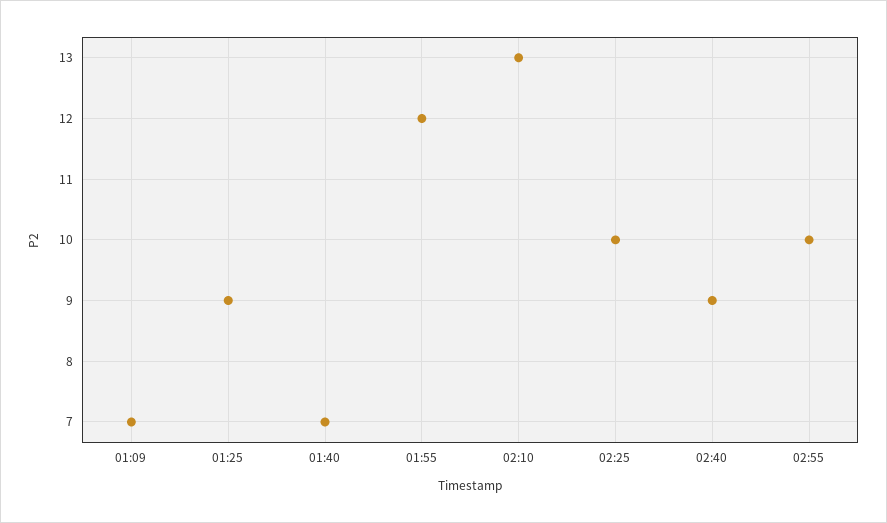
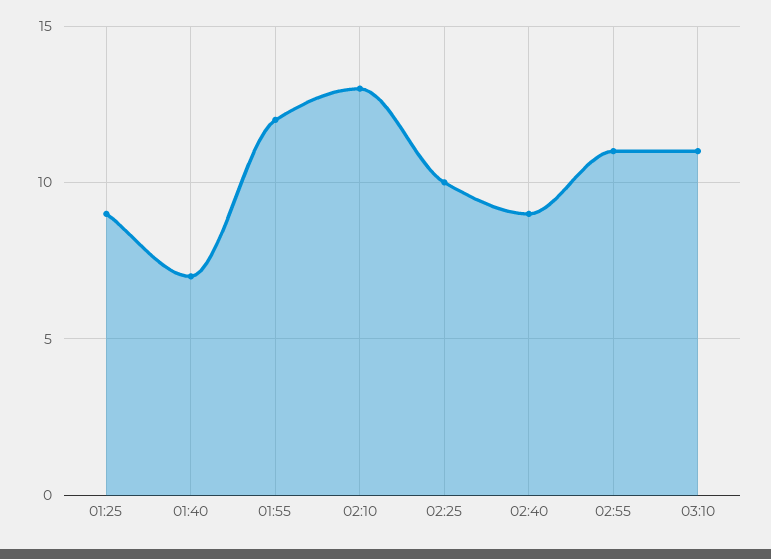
01:09: 7 -> none
02:55: 10 -> 11
03:10: none -> 11

